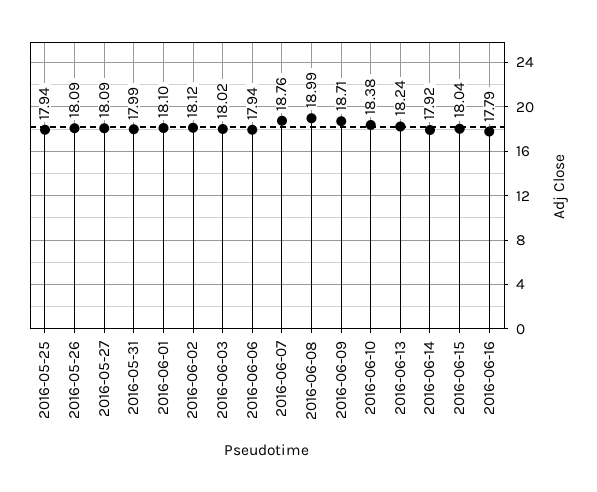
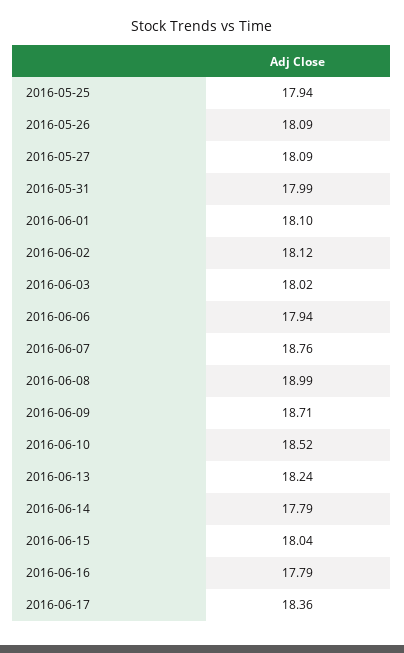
2016-06-10: 18.38 -> 18.52
2016-06-14: 17.92 -> 17.79
2016-06-17: none -> 18.36

